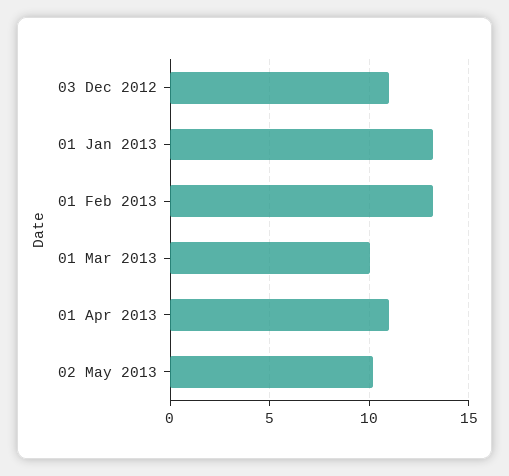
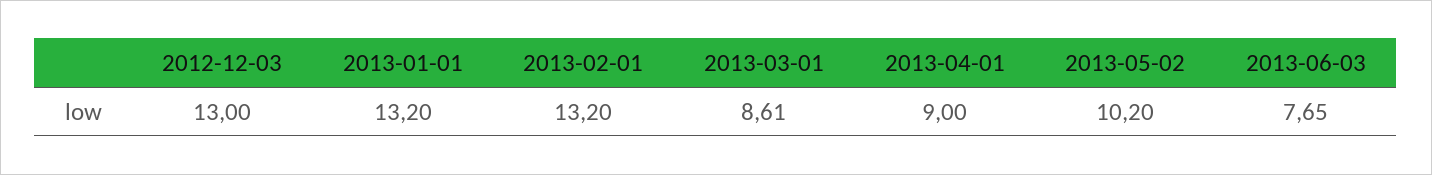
03 Dec 2012: 11 -> 13
01 Mar 2013: 10 -> 8.61
01 Apr 2013: 11 -> 9
2013-06-03: none -> 7.65

